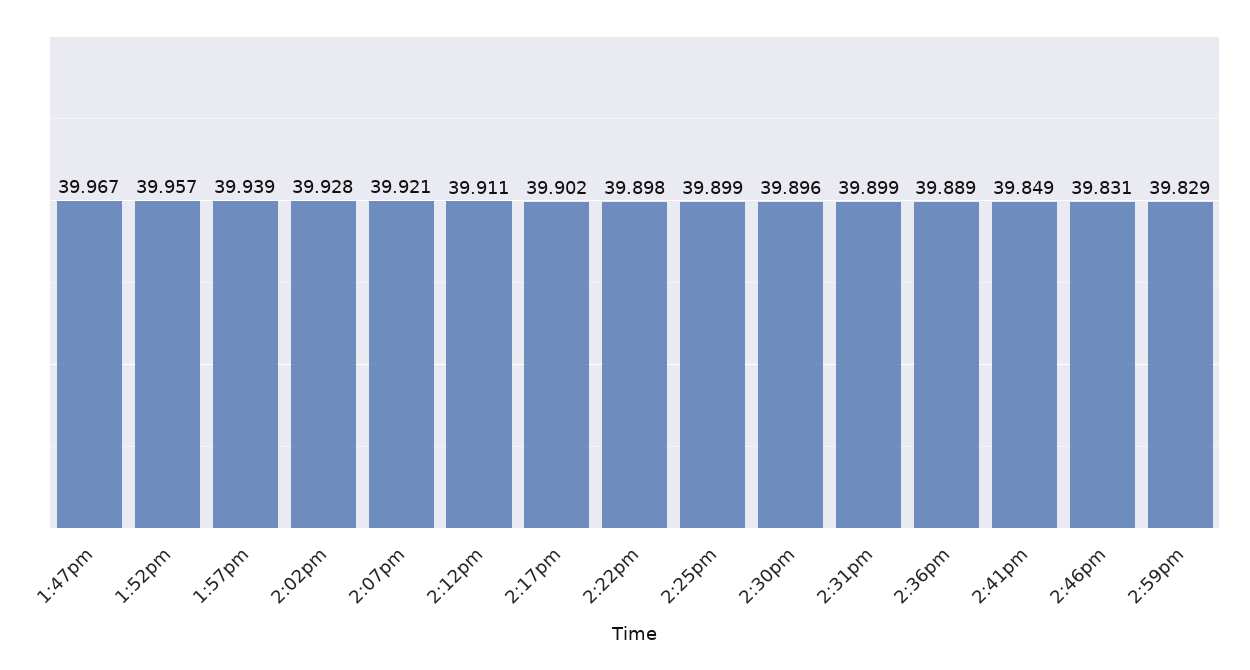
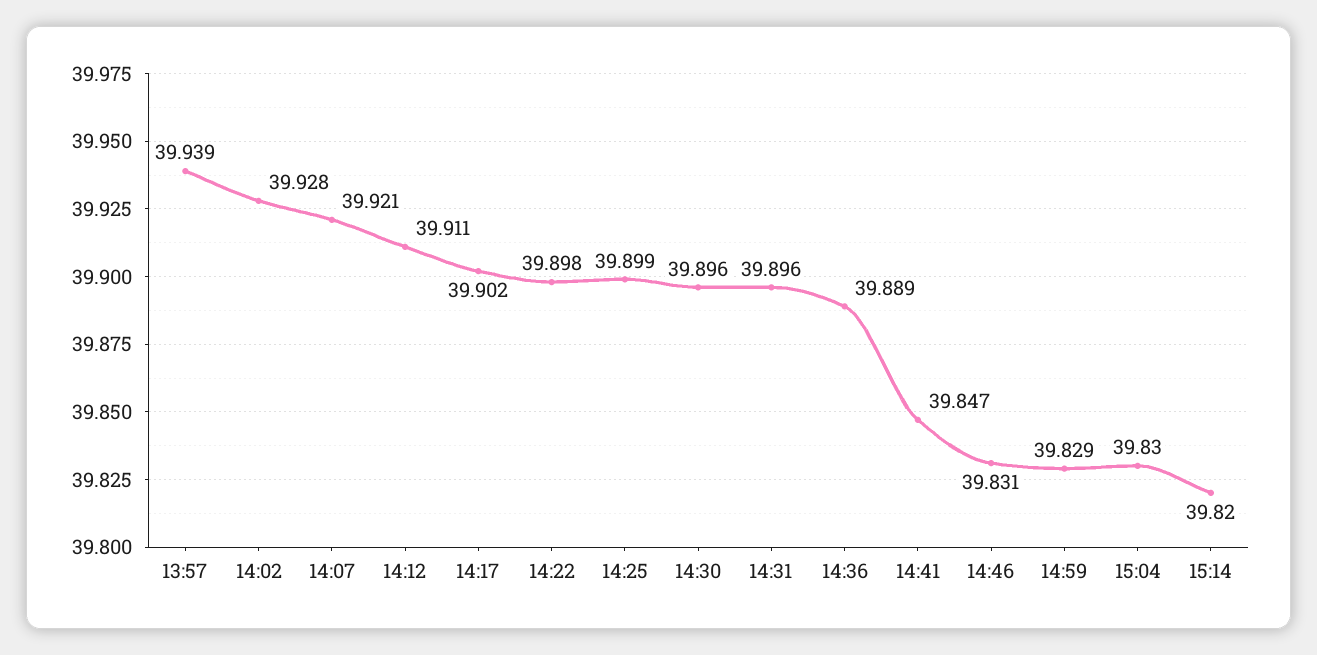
1:47pm: 39.967 -> none
1:52pm: 39.957 -> none
2:31pm: 39.899 -> 39.896
2:41pm: 39.849 -> 39.847
15:04: none -> 39.83
15:14: none -> 39.82

